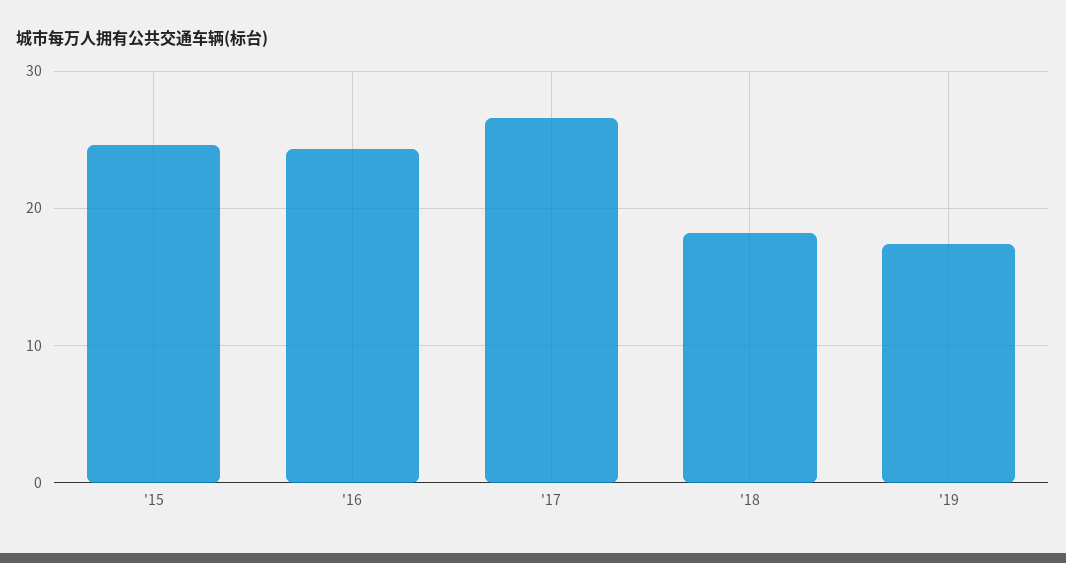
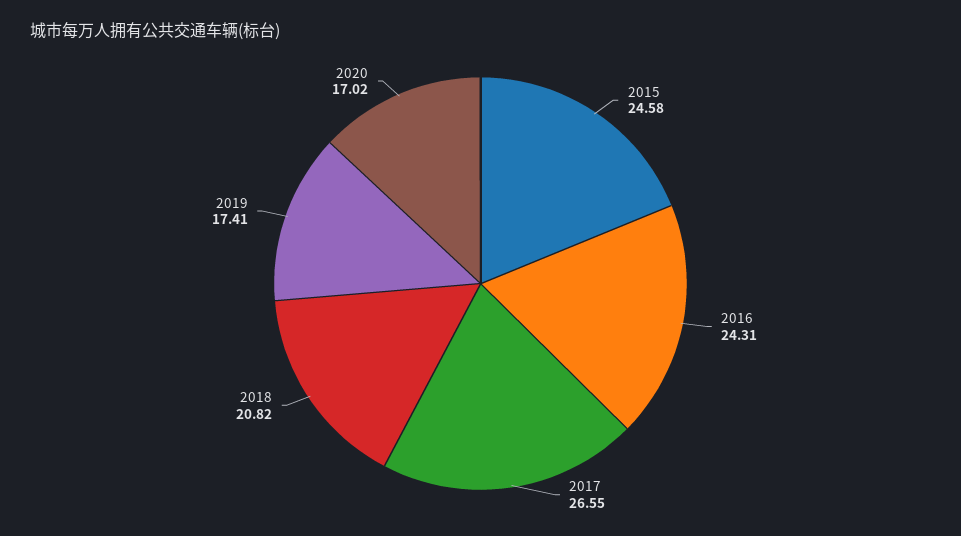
'18: 18 -> 20.82
2020: none -> 17.02

